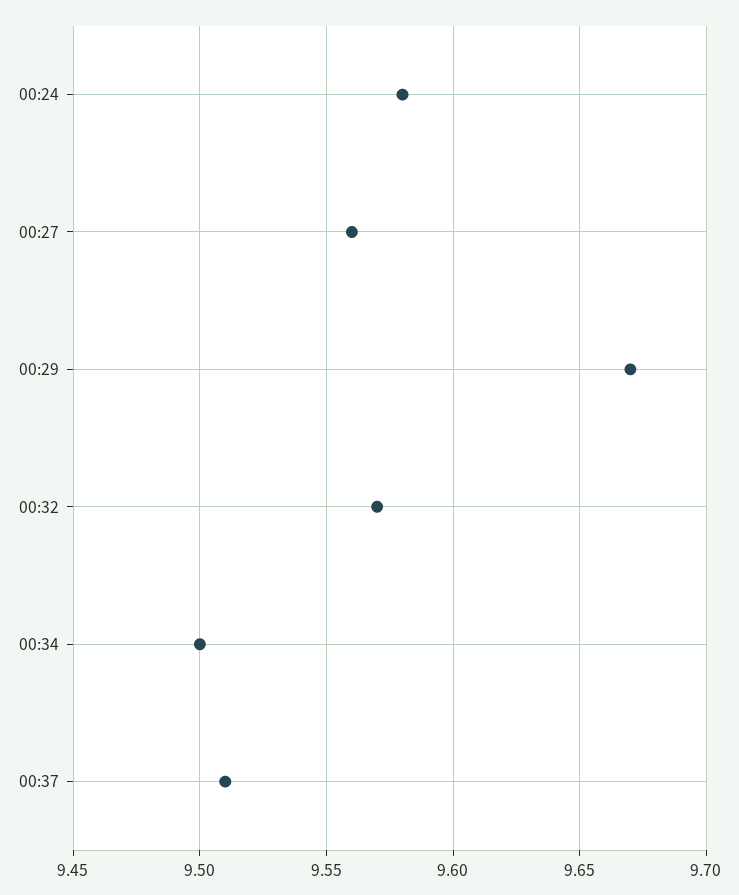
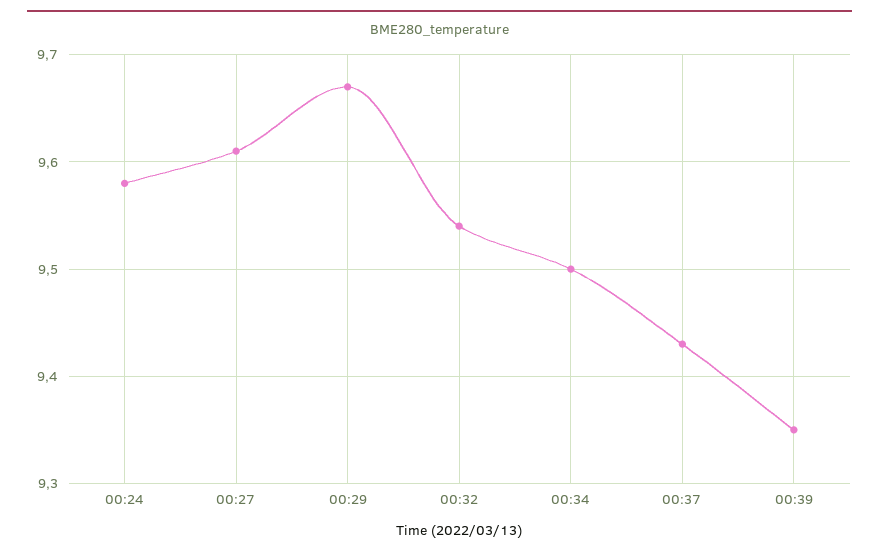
00:27: 9.56 -> 9.61
00:32: 9.57 -> 9.54
00:37: 9.51 -> 9.43
00:39: none -> 9.35

